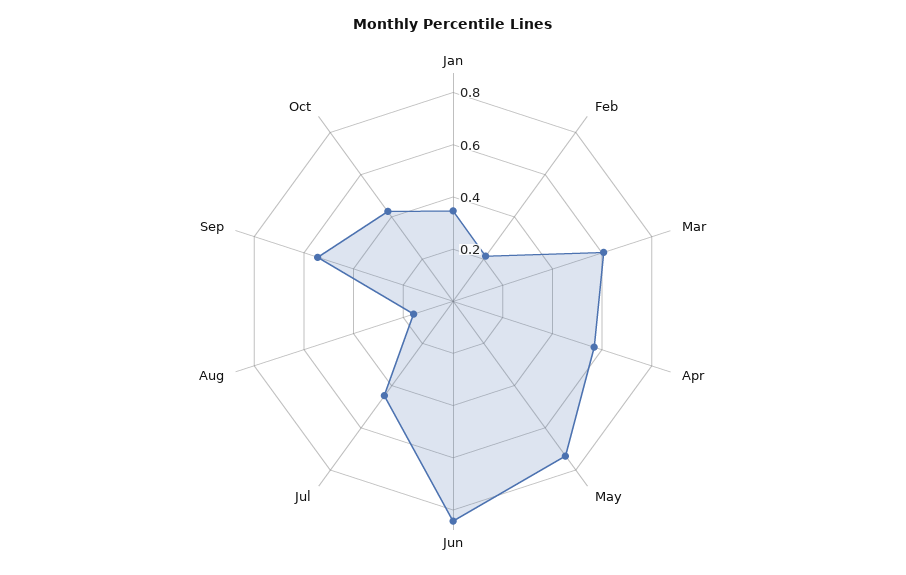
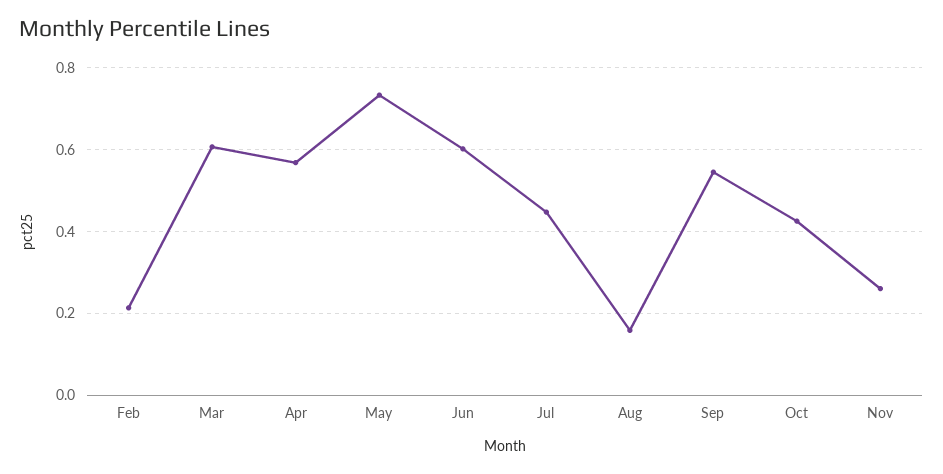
Jan: 0.35 -> none
Jun: 0.85 -> 0.6
Nov: none -> 0.26

